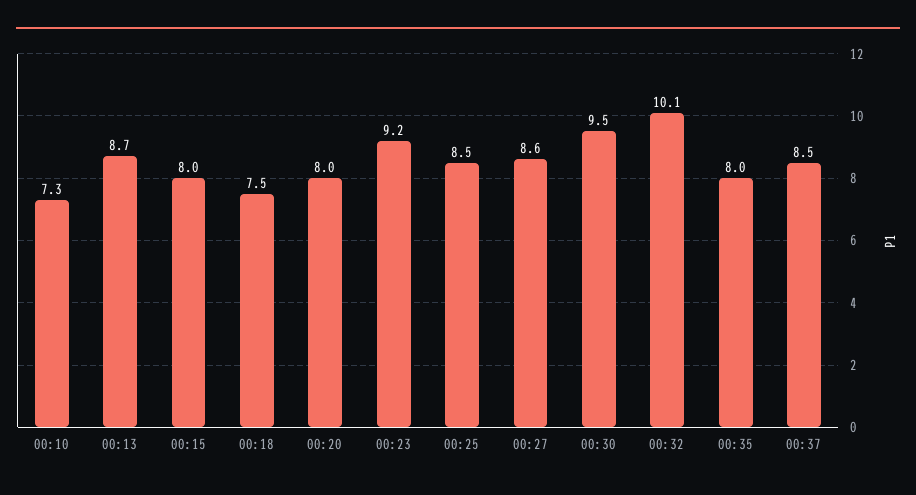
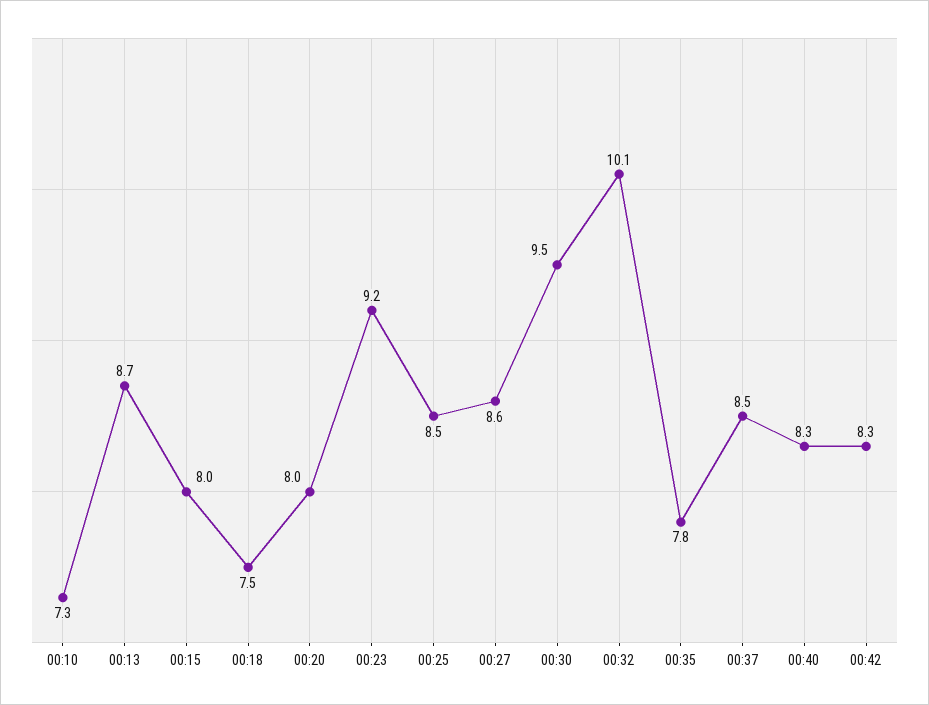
00:35: 8 -> 7.8
00:40: none -> 8.3
00:42: none -> 8.3

